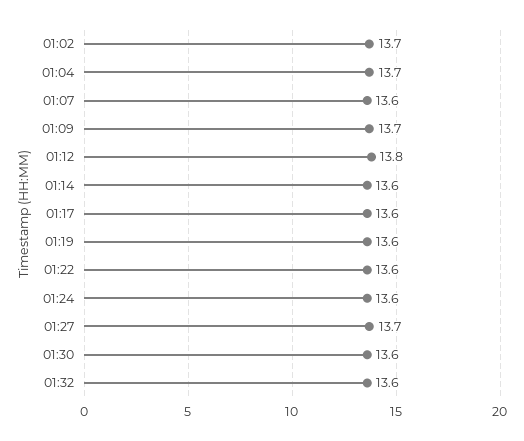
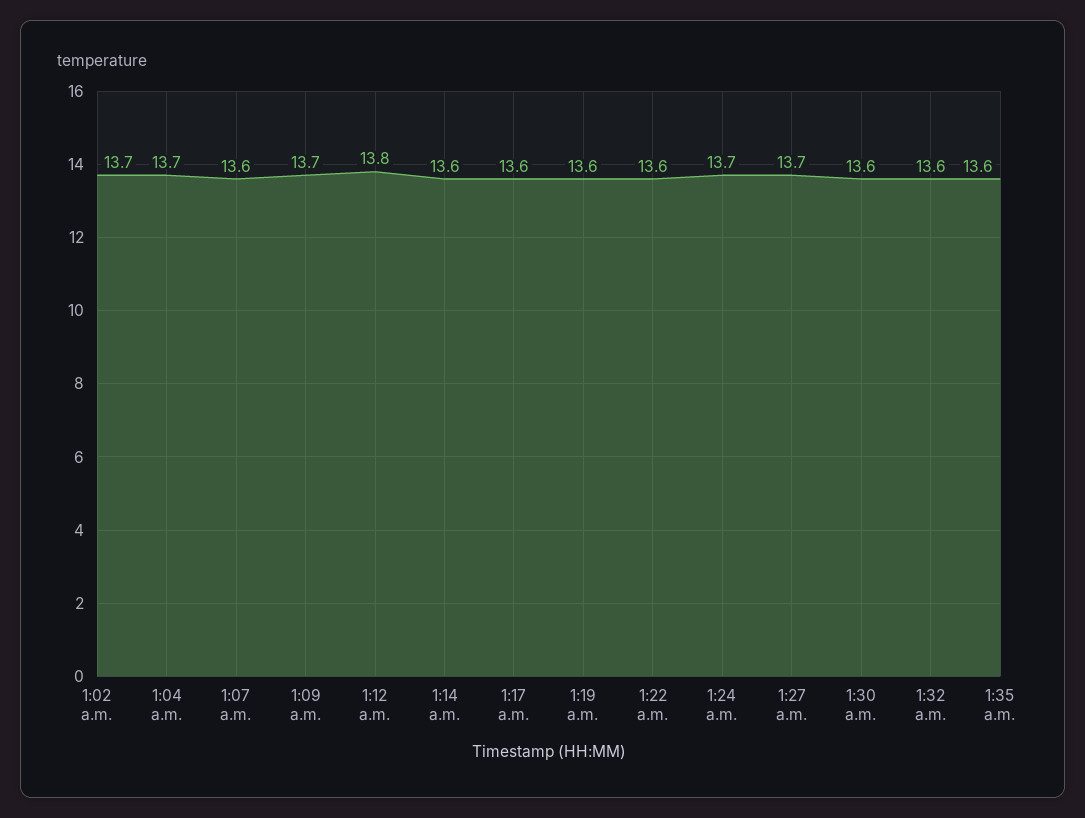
01:24: 13.6 -> 13.7
1:35 a.m.: none -> 13.6

